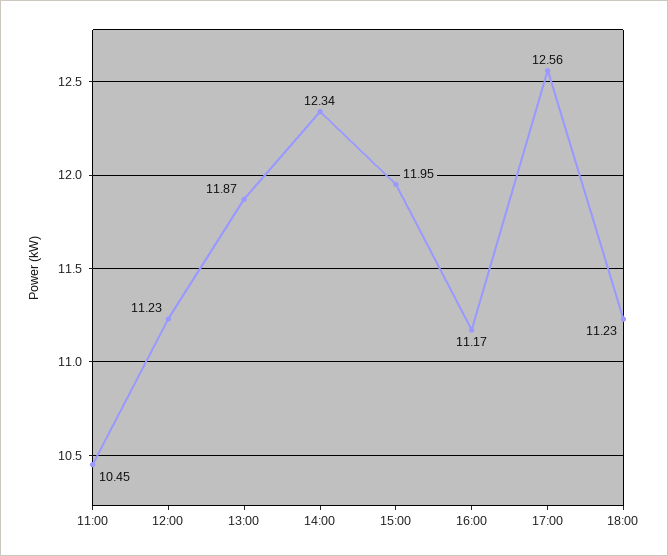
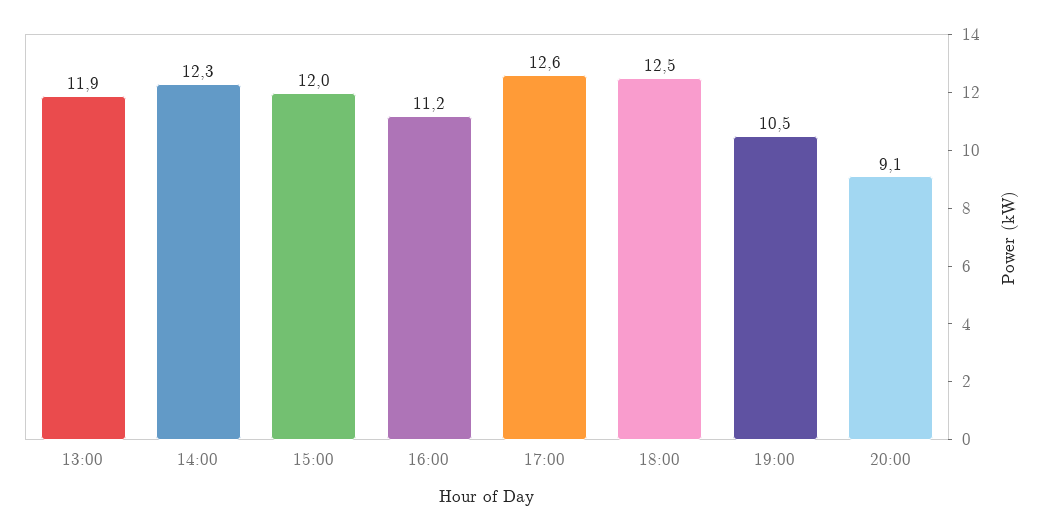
11:00: 10.45 -> none
12:00: 11.23 -> none
18:00: 11.23 -> 12.5
19:00: none -> 10.5
20:00: none -> 9.1

